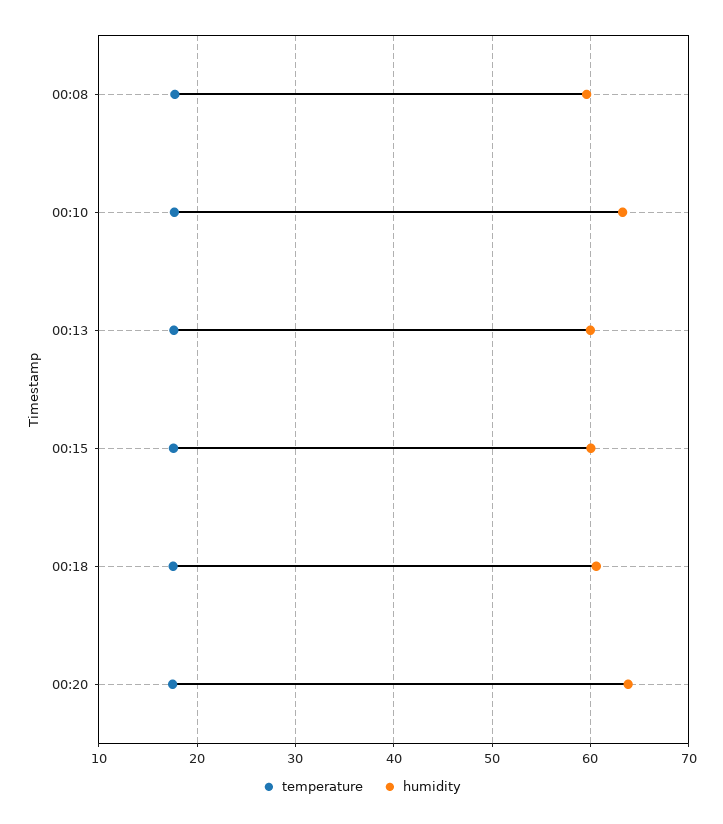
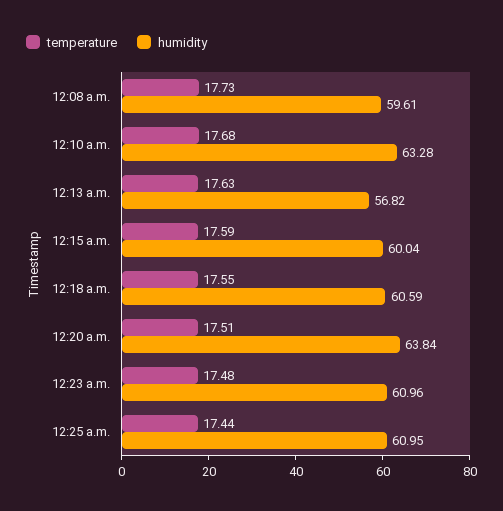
humidity, 00:13: 60 -> 56.82
temperature, 12:23 a.m.: none -> 17.48
humidity, 12:23 a.m.: none -> 60.96
temperature, 12:25 a.m.: none -> 17.44
humidity, 12:25 a.m.: none -> 60.95

